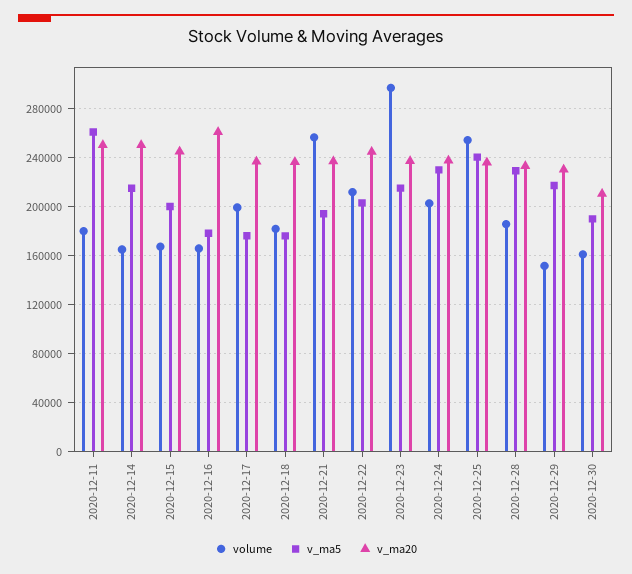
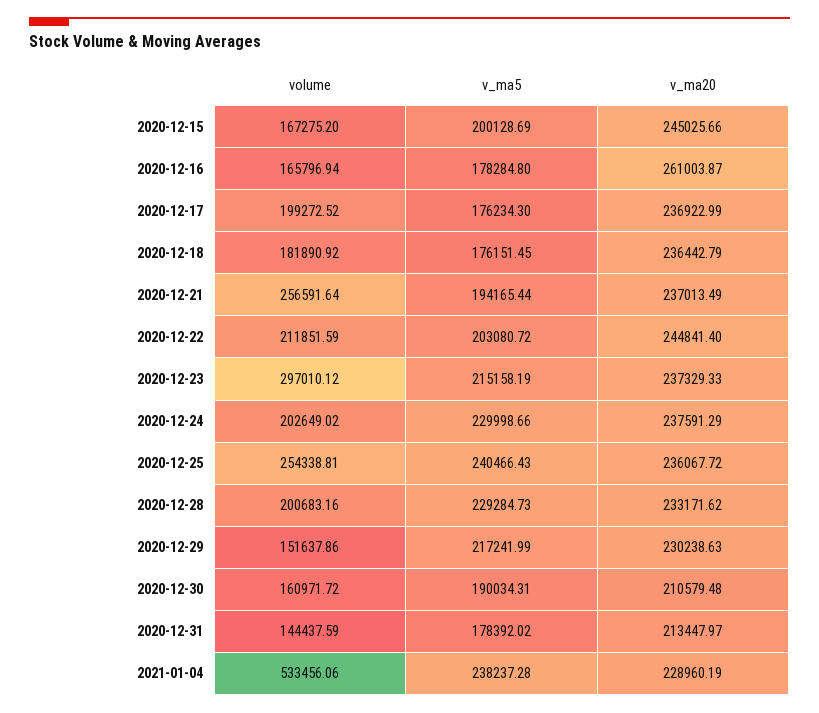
volume, 2020-12-11: 180000 -> none
v_ma5, 2020-12-11: 260000 -> none
v_ma20, 2020-12-11: 250000 -> none
volume, 2020-12-14: 165000 -> none
v_ma5, 2020-12-14: 215000 -> none
v_ma20, 2020-12-14: 250000 -> none
volume, 2020-12-28: 185000 -> 200683.16
volume, 2020-12-31: none -> 144437.59
v_ma5, 2020-12-31: none -> 178392.02
v_ma20, 2020-12-31: none -> 213447.97
volume, 2021-01-04: none -> 533456.06
v_ma5, 2021-01-04: none -> 238237.28
v_ma20, 2021-01-04: none -> 228960.19

